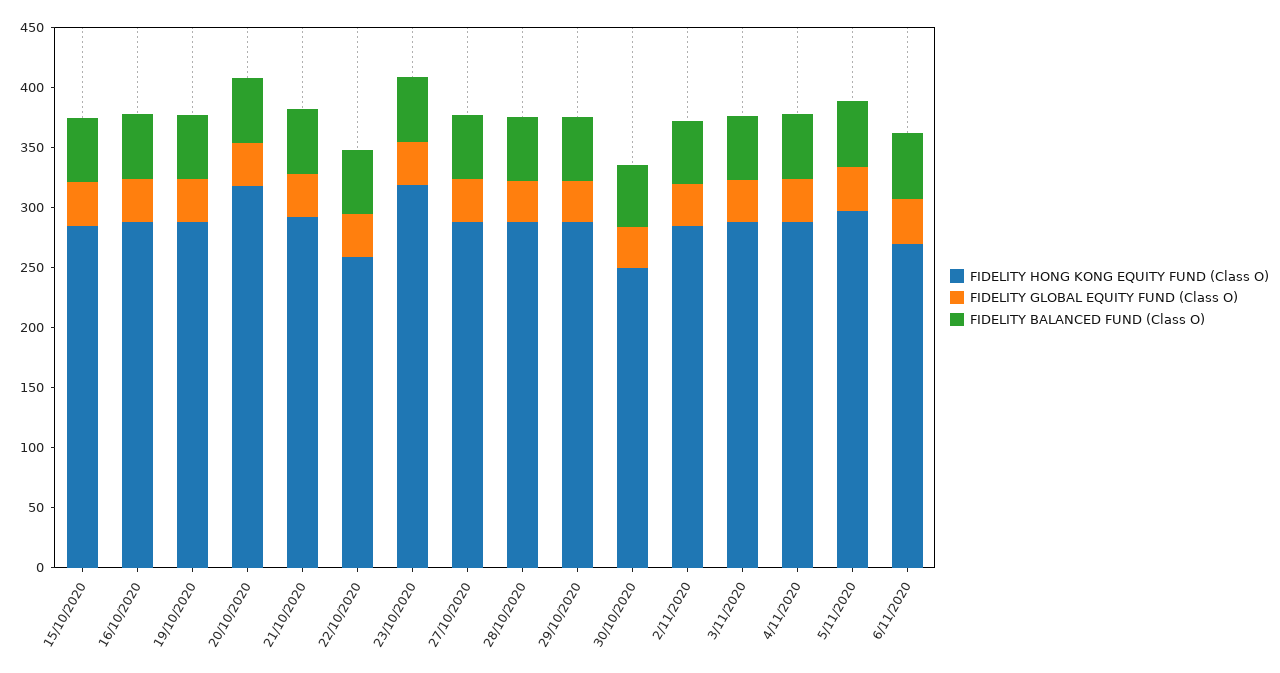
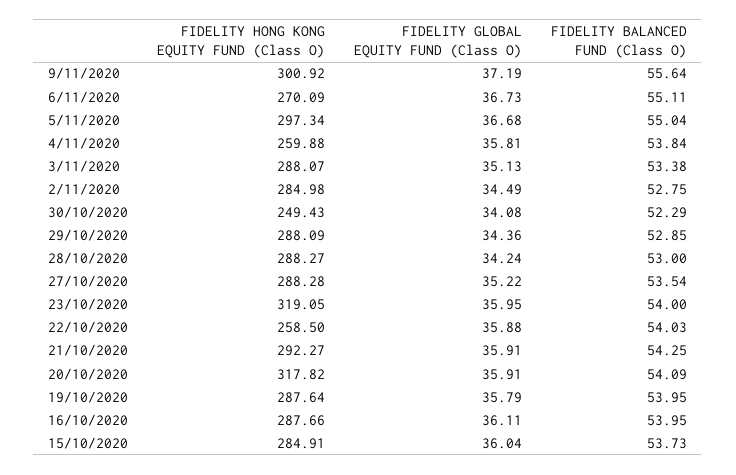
FIDELITY HONG KONG EQUITY FUND (Class O), 4/11/2020: 290 -> 259.88
FIDELITY HONG KONG EQUITY FUND (Class O), 9/11/2020: none -> 300.92
FIDELITY GLOBAL EQUITY FUND (Class O), 9/11/2020: none -> 37.19
FIDELITY BALANCED FUND (Class O), 9/11/2020: none -> 55.64

